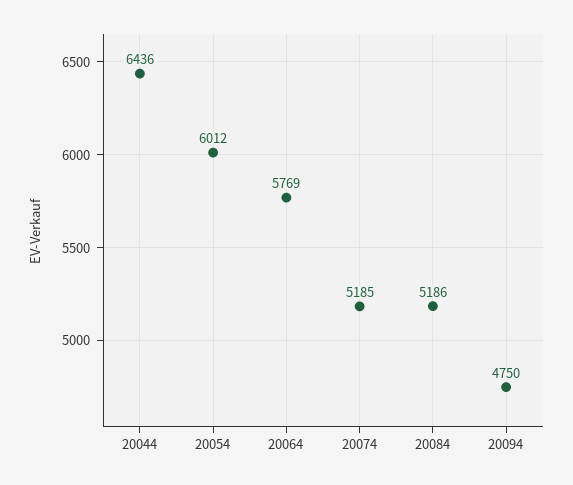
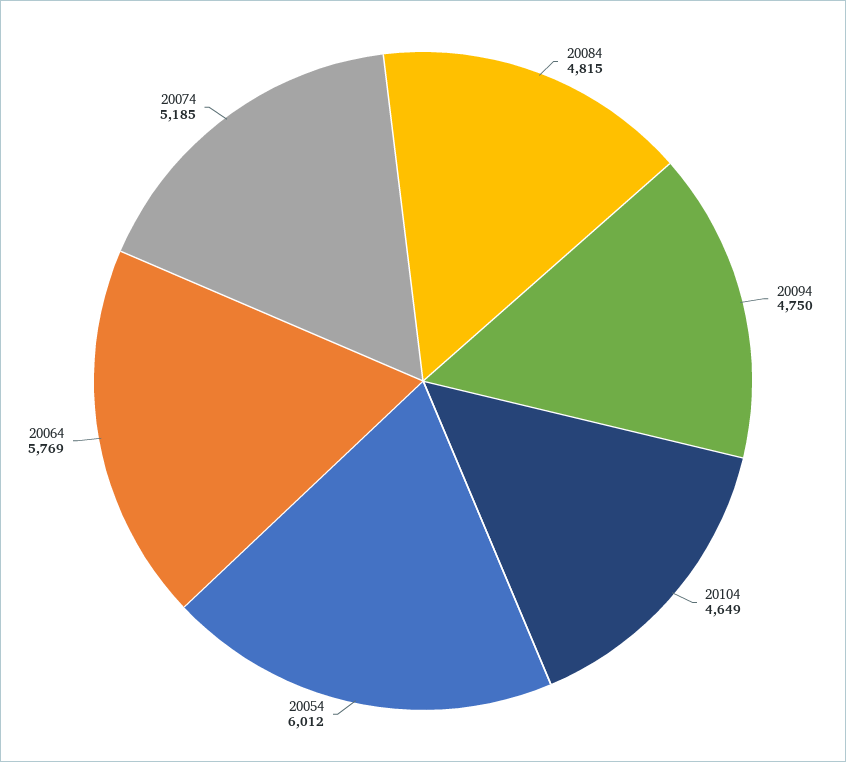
20044: 6436 -> none
20084: 5186 -> 4815
20104: none -> 4649

